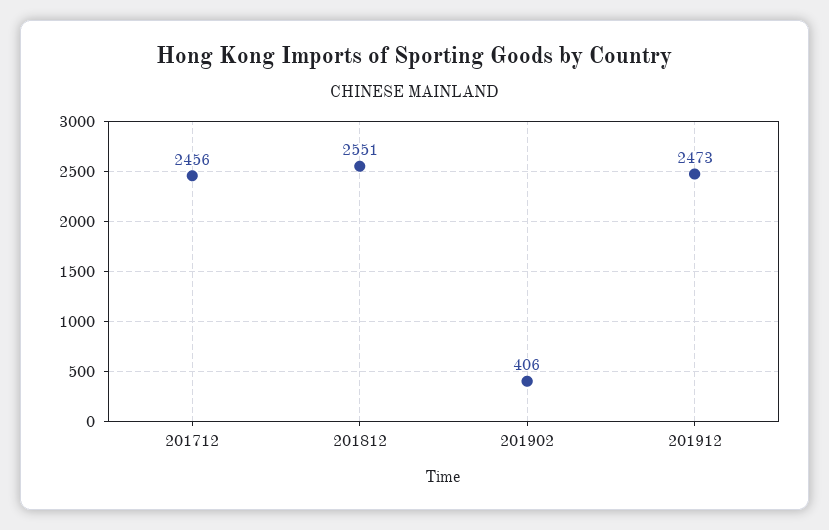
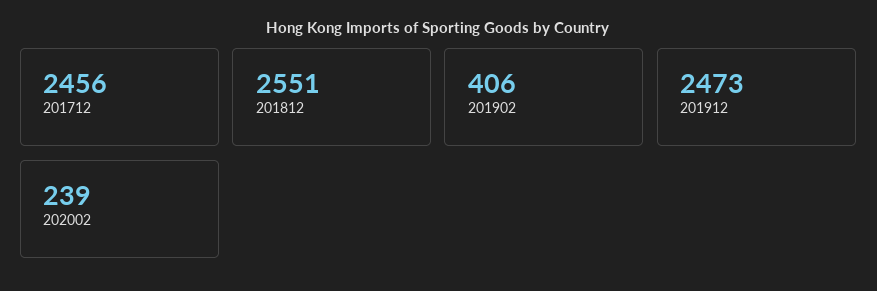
202002: none -> 239

